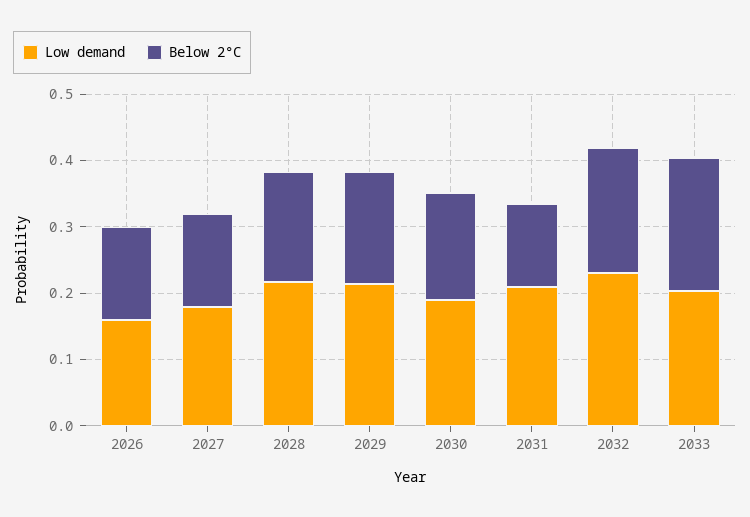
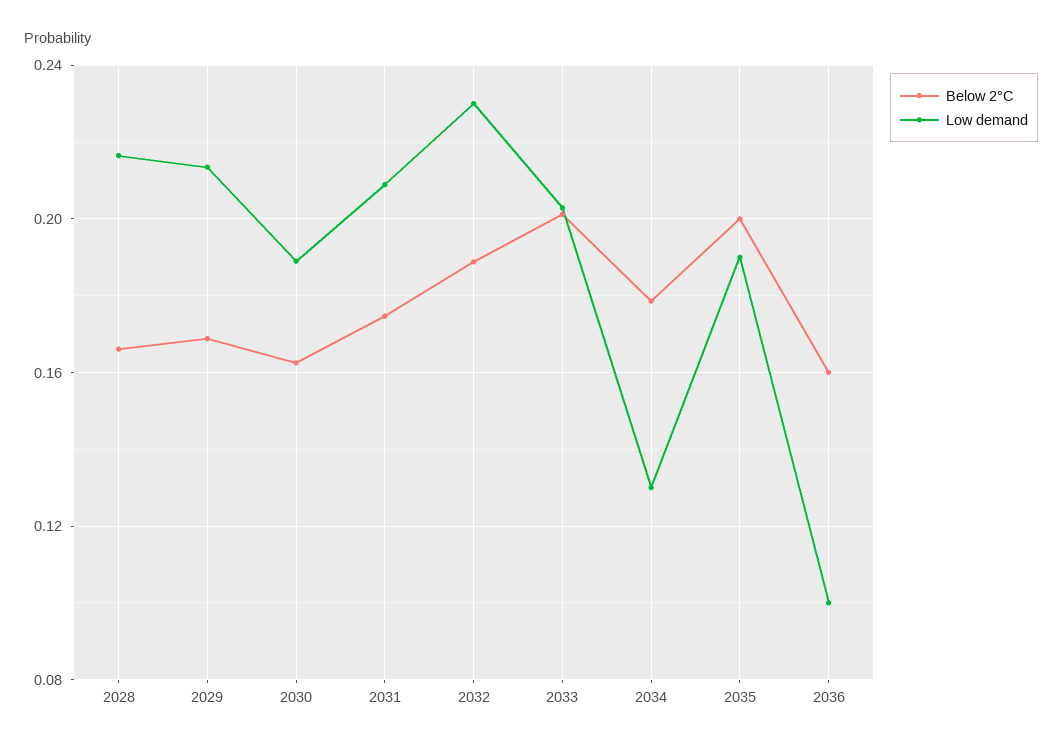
Low demand, 2026: 0.16 -> none
Below 2°C, 2026: 0.14 -> none
Low demand, 2027: 0.18 -> none
Below 2°C, 2027: 0.14 -> none
Below 2°C, 2031: 0.12 -> 0.175
Below 2°C, 2034: none -> 0.18
Low demand, 2034: none -> 0.13
Below 2°C, 2035: none -> 0.2
Low demand, 2035: none -> 0.19
Below 2°C, 2036: none -> 0.16
Low demand, 2036: none -> 0.1

